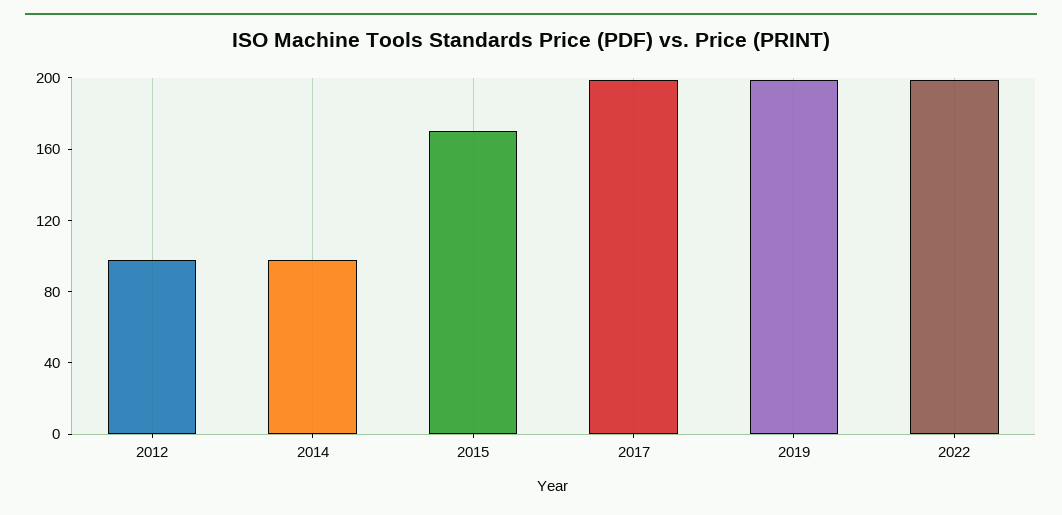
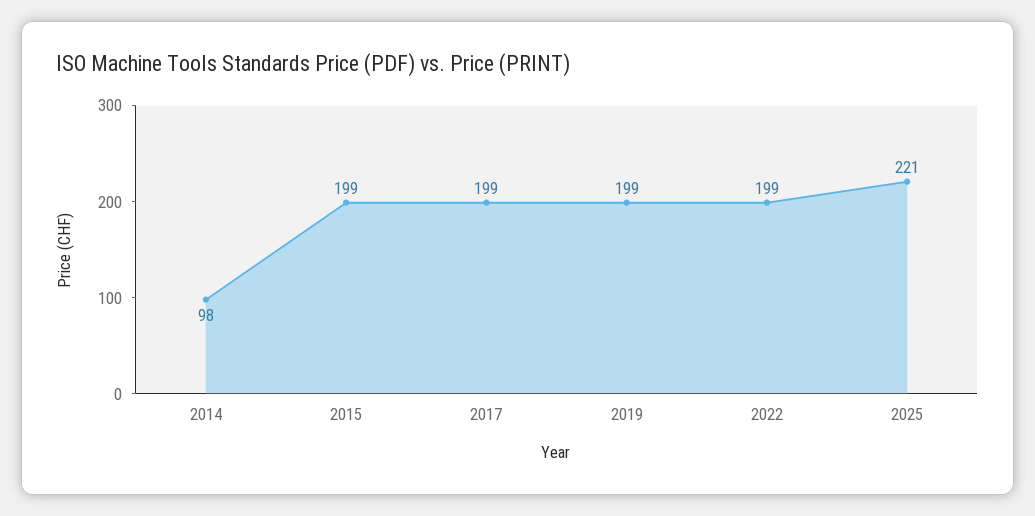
2012: 100 -> none
2015: 170 -> 199
2025: none -> 221

